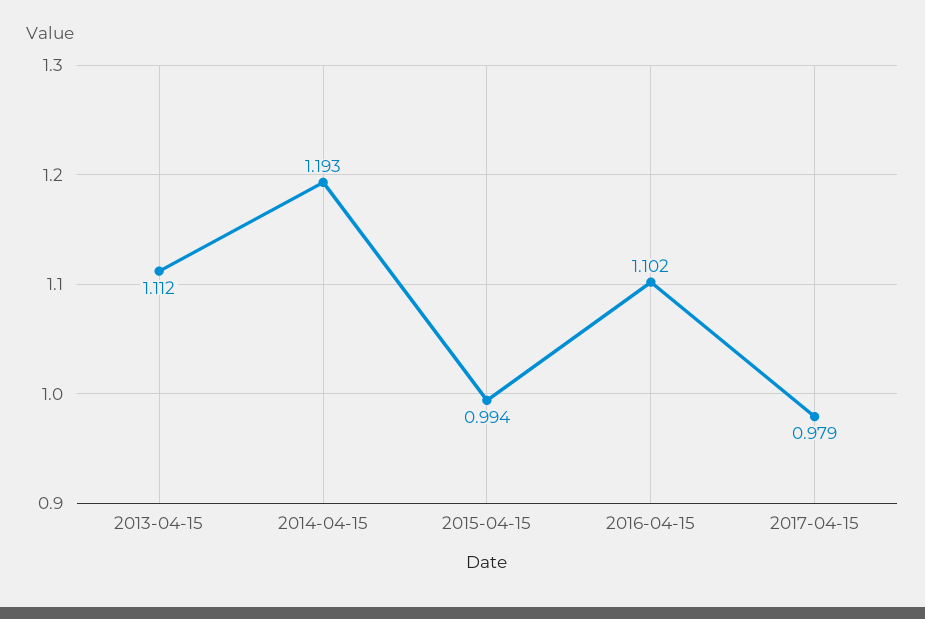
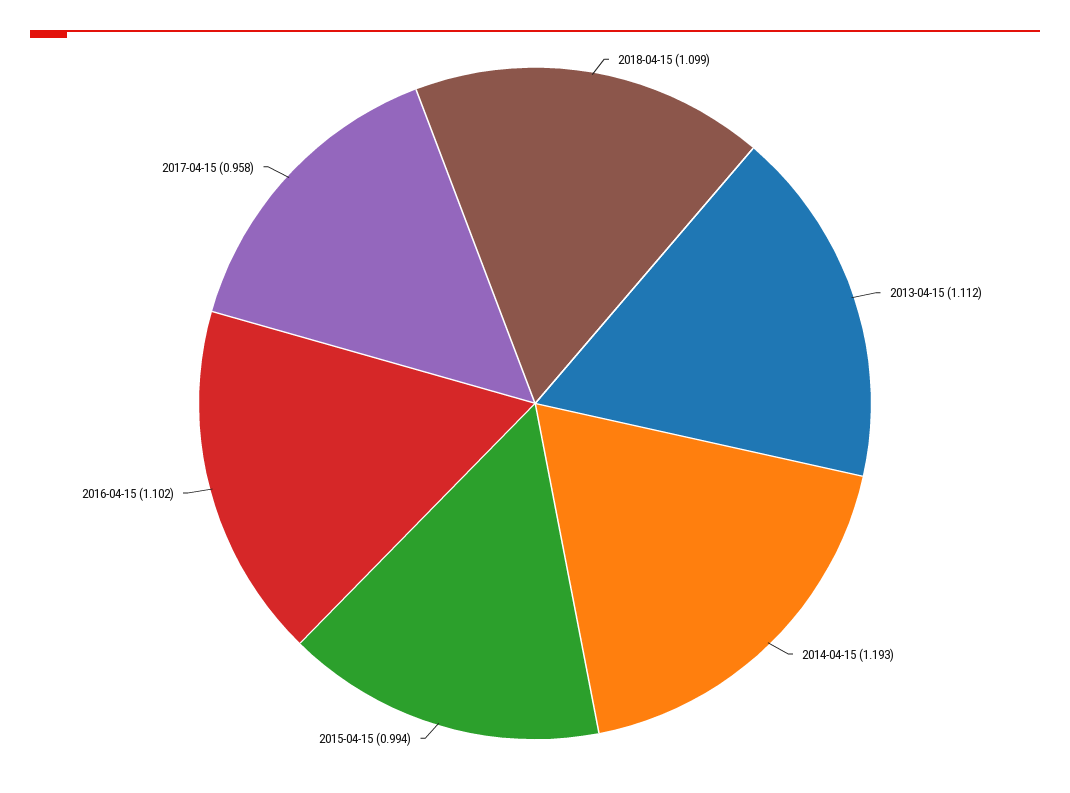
2017-04-15: 0.979 -> 0.958
2018-04-15: none -> 1.099

